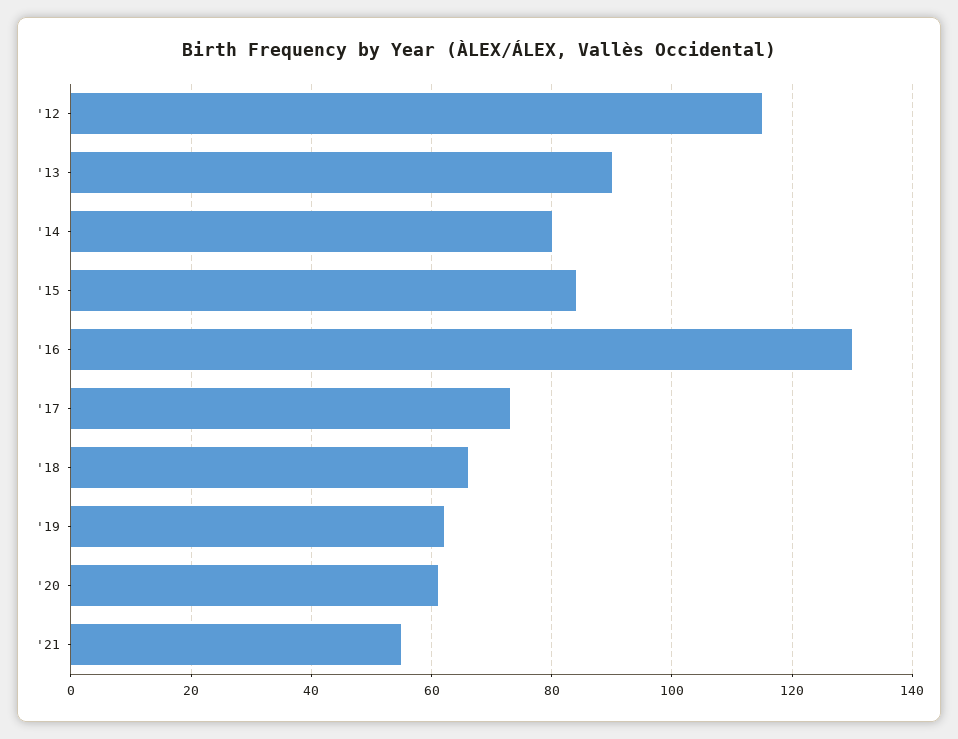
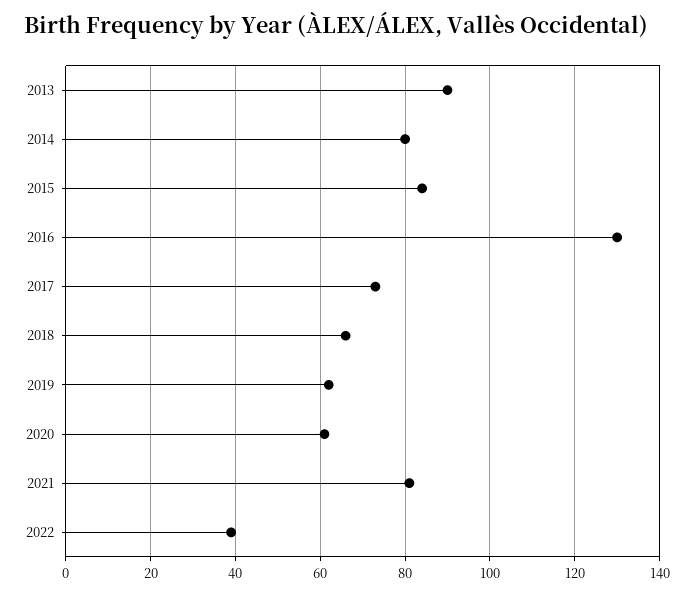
'12: 115 -> none
'21: 55 -> 80
2022: none -> 40

